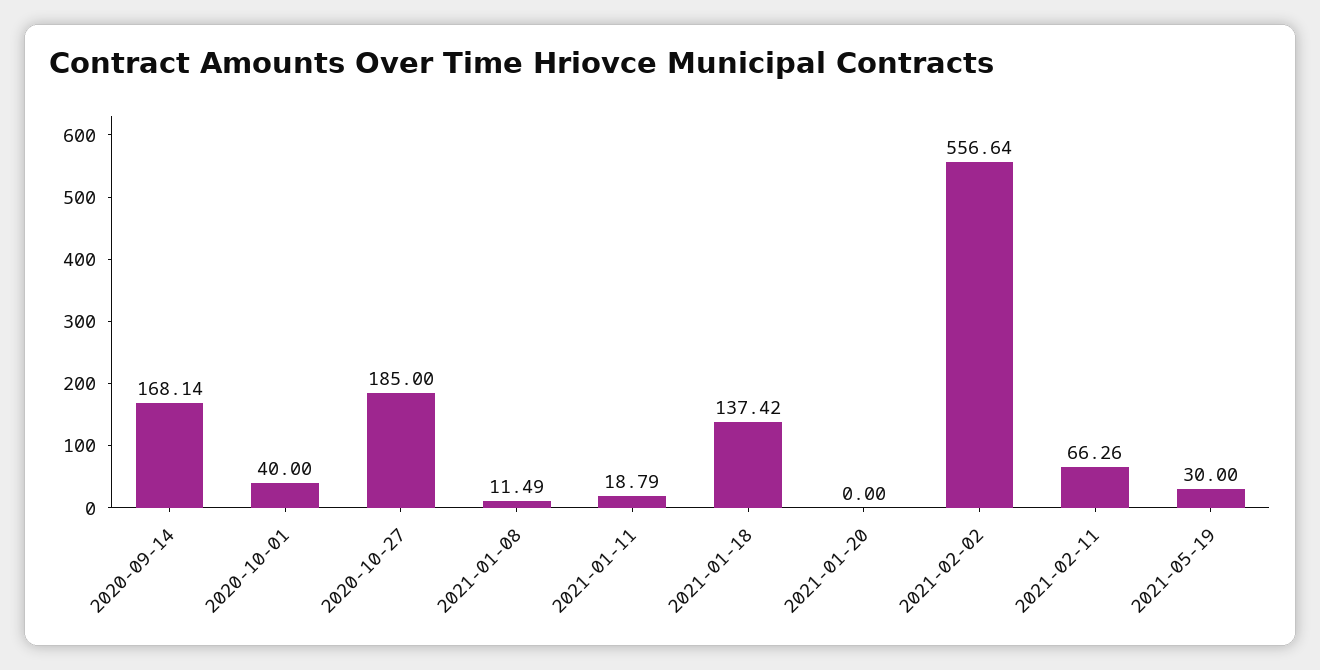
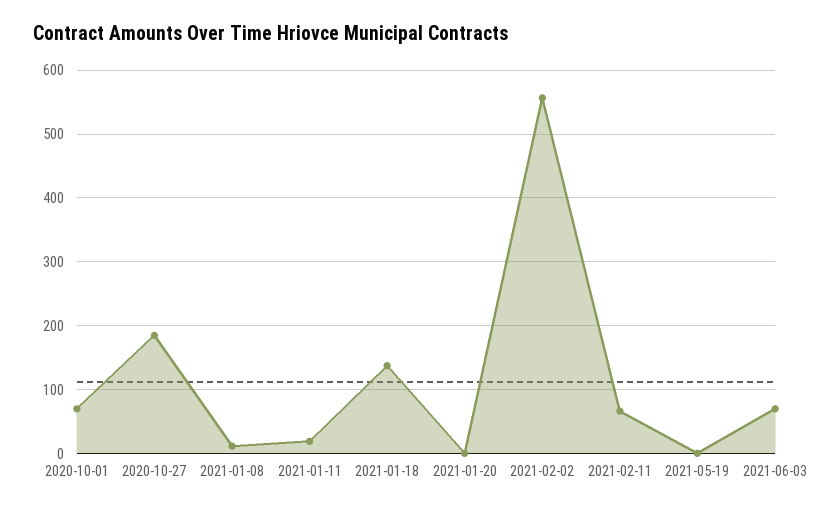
2020-09-14: 168.14 -> none
2020-10-01: 40 -> 70
2021-05-19: 30 -> 0
2021-06-03: none -> 70

